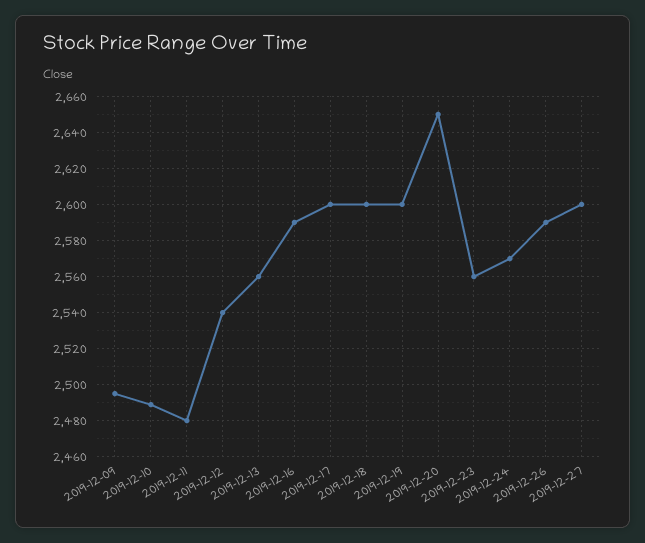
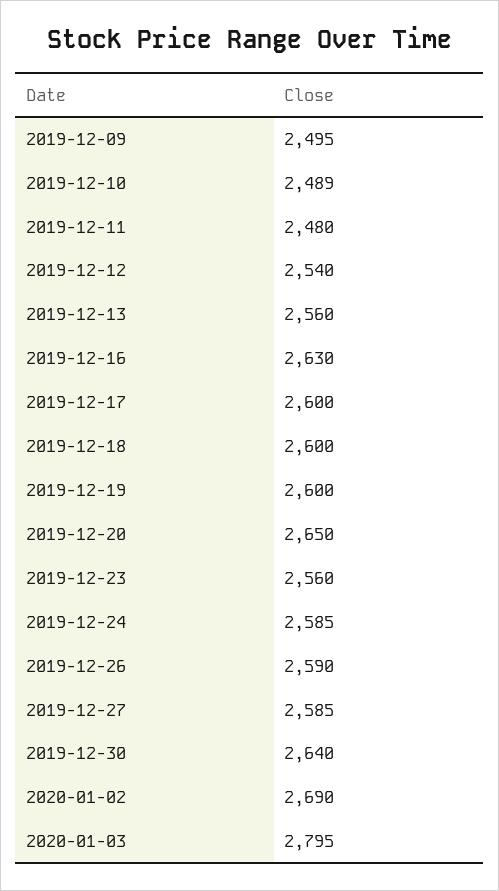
2019-12-16: 2590 -> 2630
2019-12-24: 2570 -> 2585
2019-12-27: 2600 -> 2585
2019-12-30: none -> 2640
2020-01-02: none -> 2690
2020-01-03: none -> 2795

